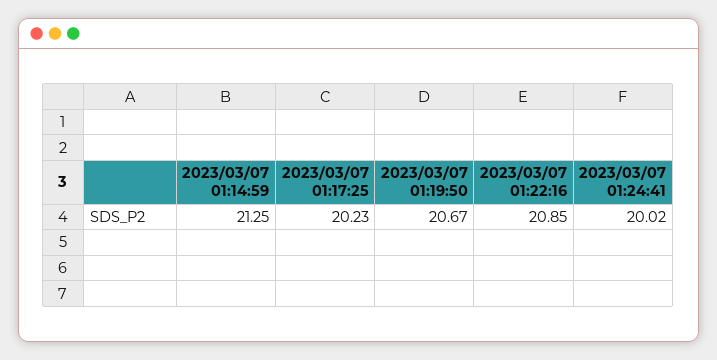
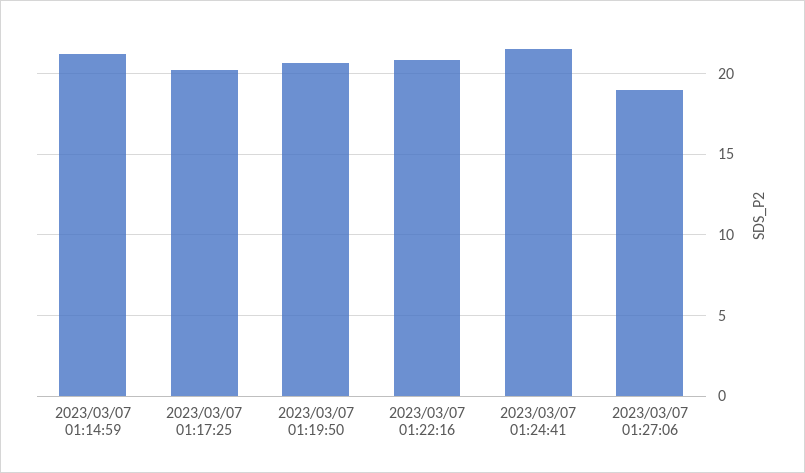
2023/03/07 01:24:41: 20.02 -> 21.5
2023/03/07 01:27:06: none -> 19

